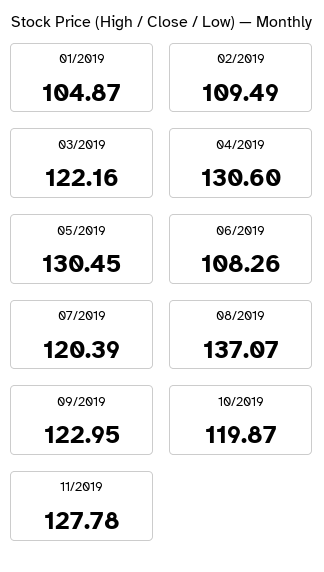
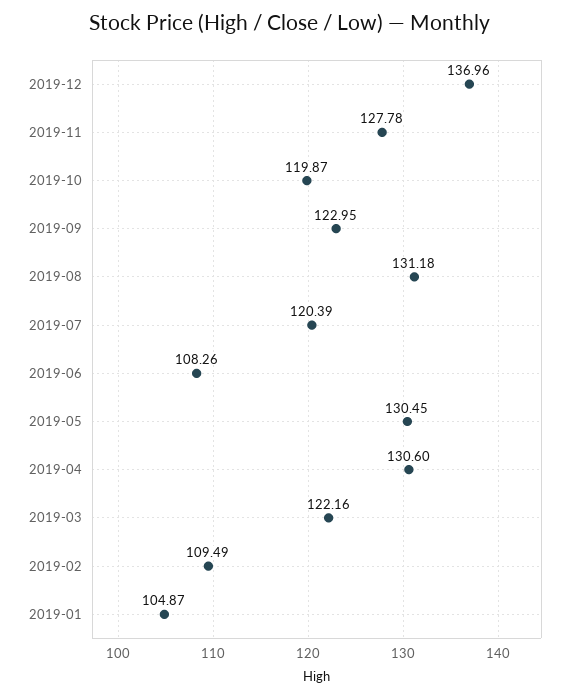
08/2019: 137.07 -> 131.18
2019-12: none -> 136.96

